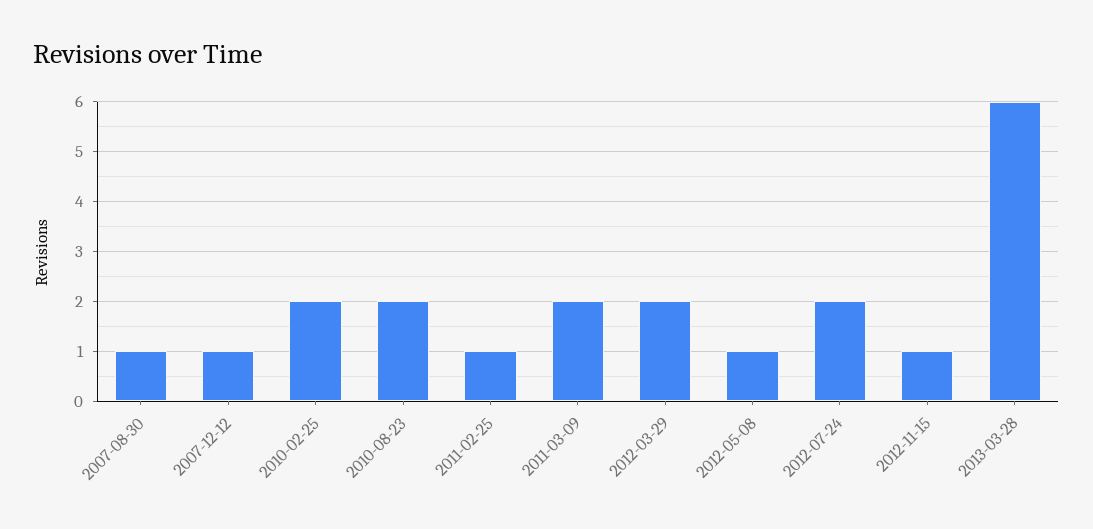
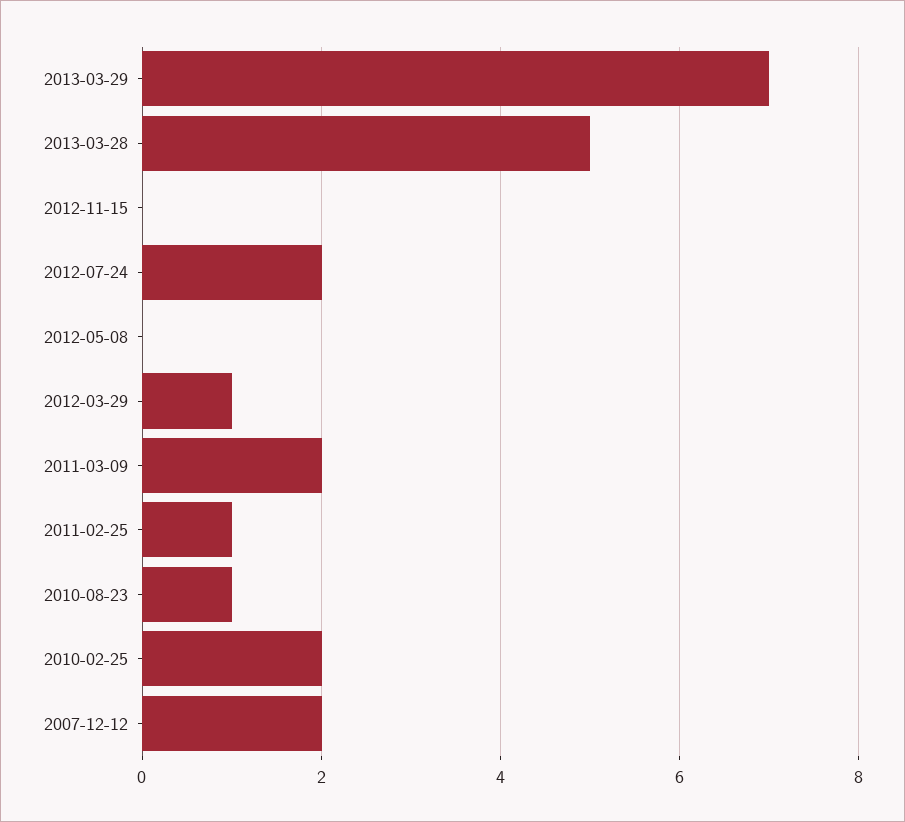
2007-08-30: 1 -> none
2007-12-12: 1 -> 2
2010-08-23: 2 -> 1
2012-03-29: 2 -> 1
2012-05-08: 1 -> 0
2012-11-15: 1 -> 0
2013-03-28: 6 -> 5
2013-03-29: none -> 7

